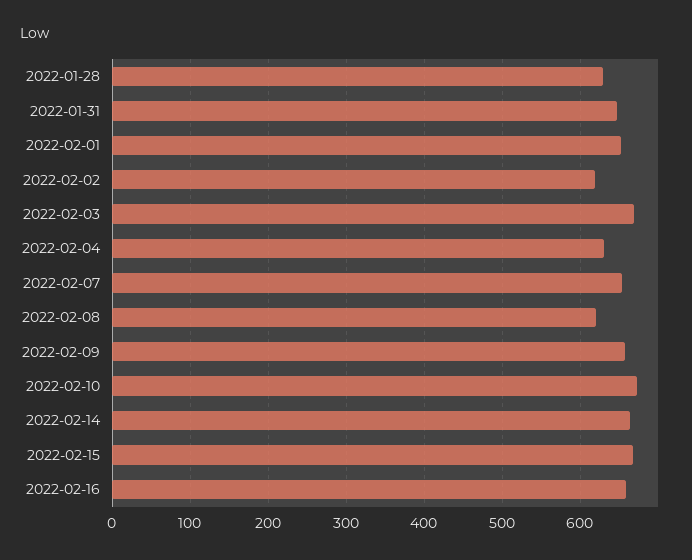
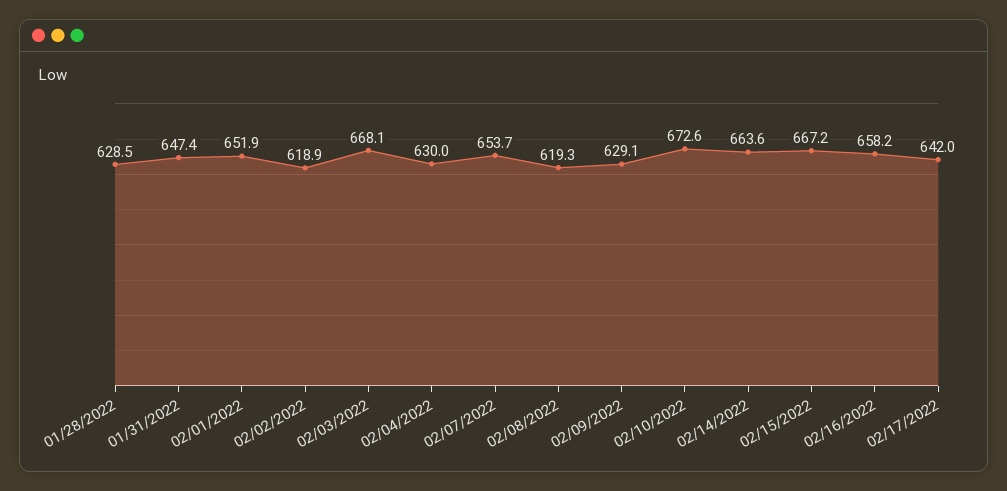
2022-02-09: 660 -> 629.1
02/17/2022: none -> 642

